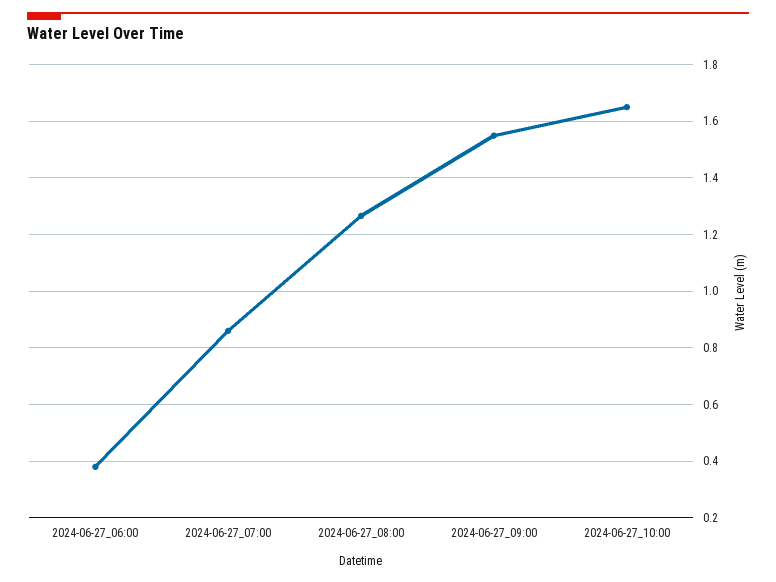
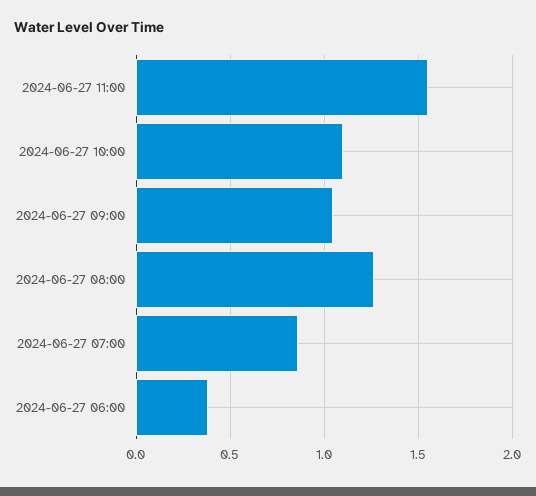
2024-06-27_09:00: 1.55 -> 1.05
2024-06-27_10:00: 1.65 -> 1.1
2024-06-27 11:00: none -> 1.55

